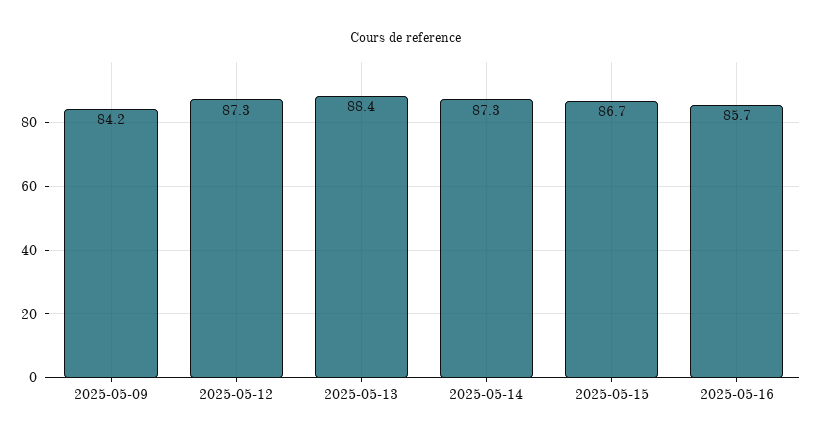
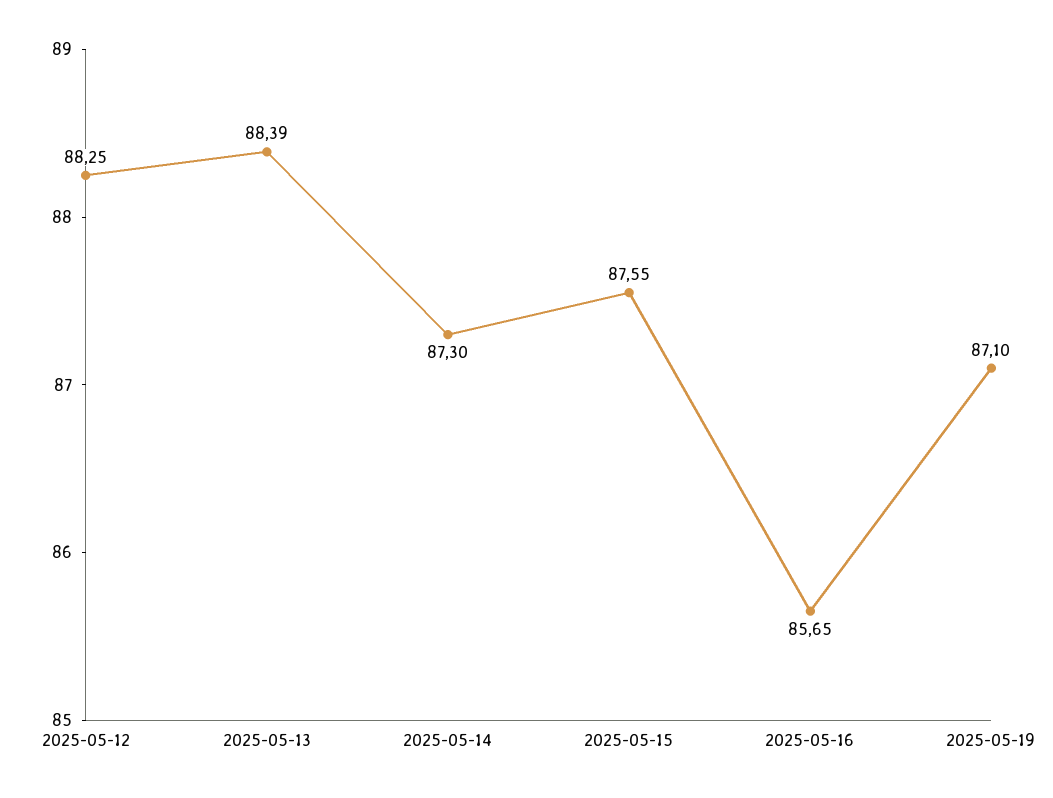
2025-05-09: 84.2 -> none
2025-05-12: 87.3 -> 88.25
2025-05-15: 86.7 -> 87.55
2025-05-19: none -> 87.1

